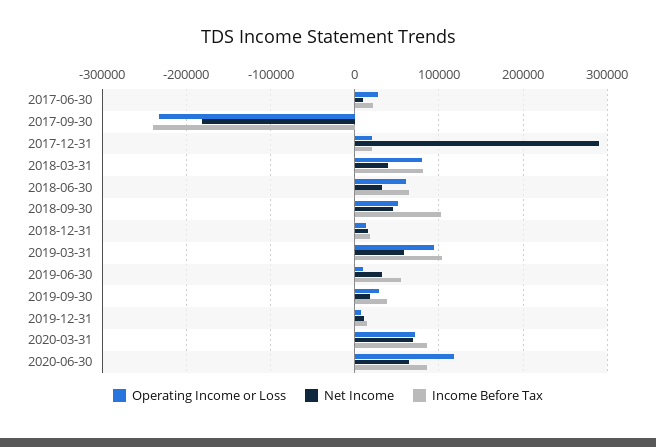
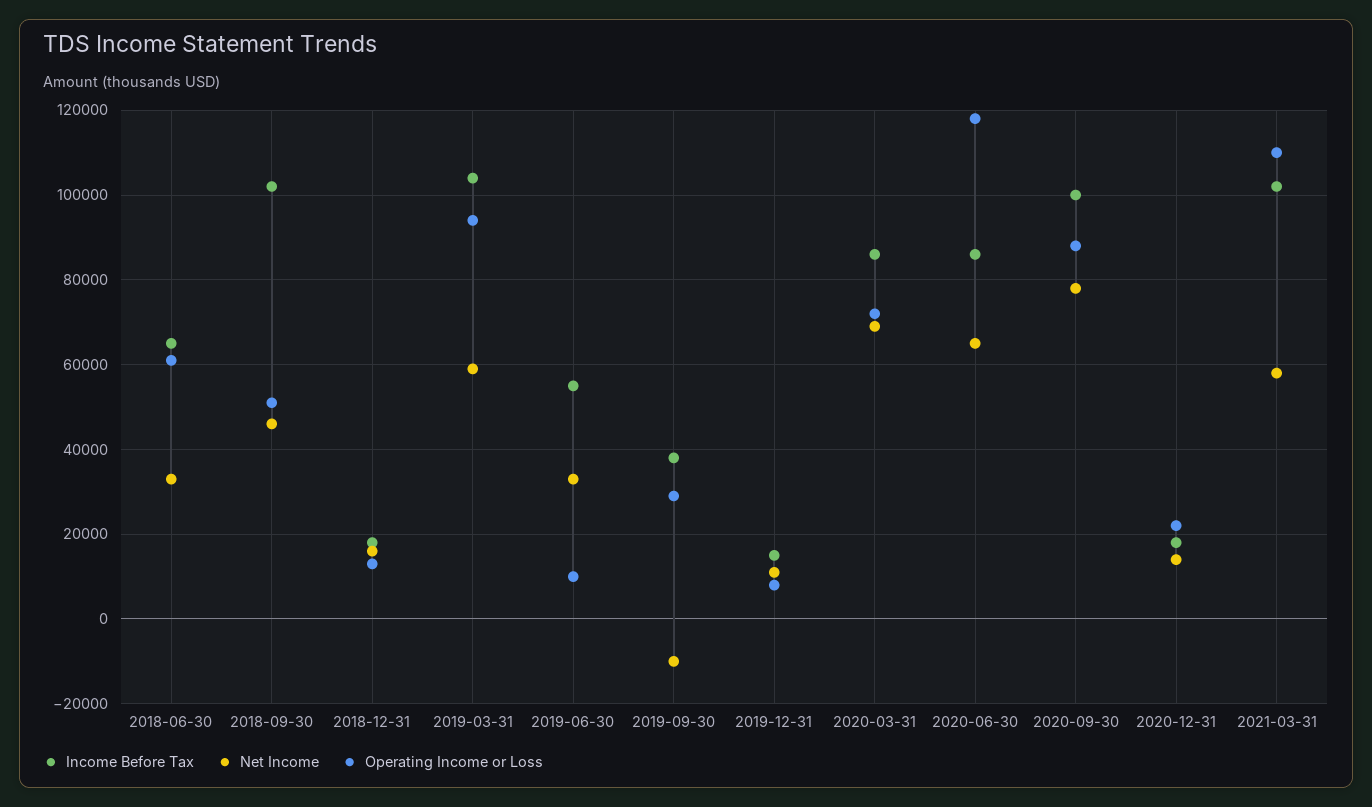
Operating Income or Loss, 2017-06-30: 30000 -> none
Net Income, 2017-06-30: 10000 -> none
Income Before Tax, 2017-06-30: 20000 -> none
Operating Income or Loss, 2017-09-30: -230000 -> none
Net Income, 2017-09-30: -180000 -> none
Income Before Tax, 2017-09-30: -240000 -> none
Operating Income or Loss, 2017-12-31: 20000 -> none
Net Income, 2017-12-31: 290000 -> none
Income Before Tax, 2017-12-31: 20000 -> none
Operating Income or Loss, 2018-03-31: 80000 -> none
Net Income, 2018-03-31: 40000 -> none
Income Before Tax, 2018-03-31: 80000 -> none
Net Income, 2019-09-30: 20000 -> -10000
Income Before Tax, 2020-09-30: none -> 100000
Net Income, 2020-09-30: none -> 78000
Operating Income or Loss, 2020-09-30: none -> 88000
Income Before Tax, 2020-12-31: none -> 18000
Net Income, 2020-12-31: none -> 14000
Operating Income or Loss, 2020-12-31: none -> 22000
Income Before Tax, 2021-03-31: none -> 102000
Net Income, 2021-03-31: none -> 58000
Operating Income or Loss, 2021-03-31: none -> 110000

